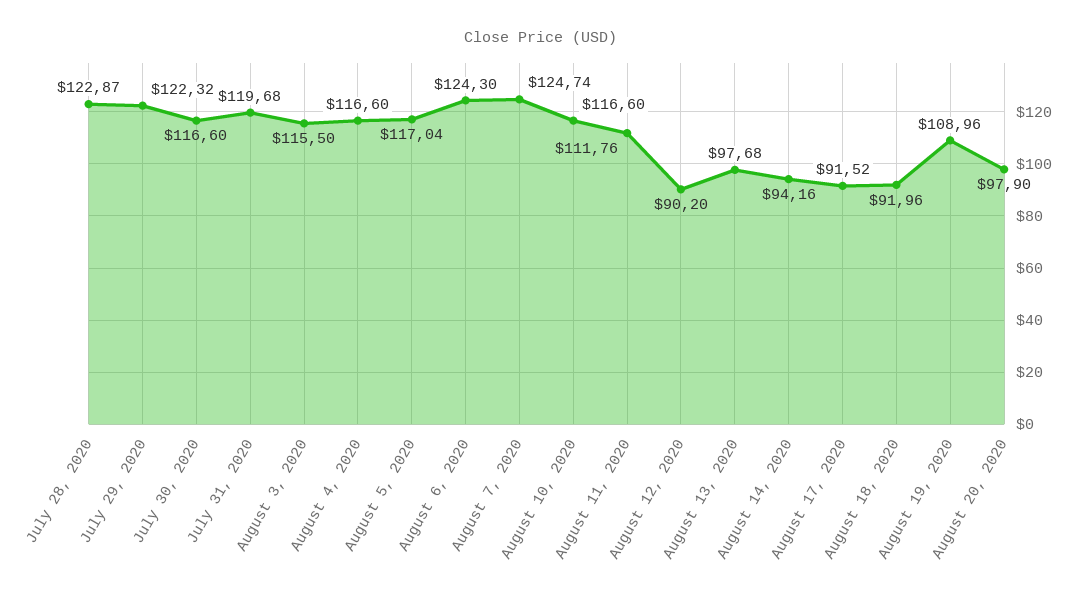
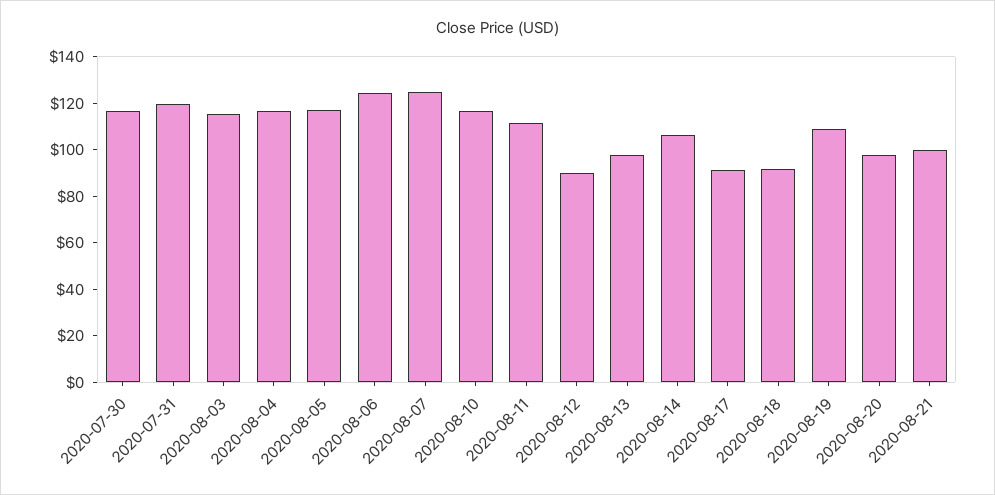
July 28, 2020: 122.87 -> none
July 29, 2020: 122.32 -> none
August 14, 2020: 94.16 -> 105
2020-08-21: none -> 100

